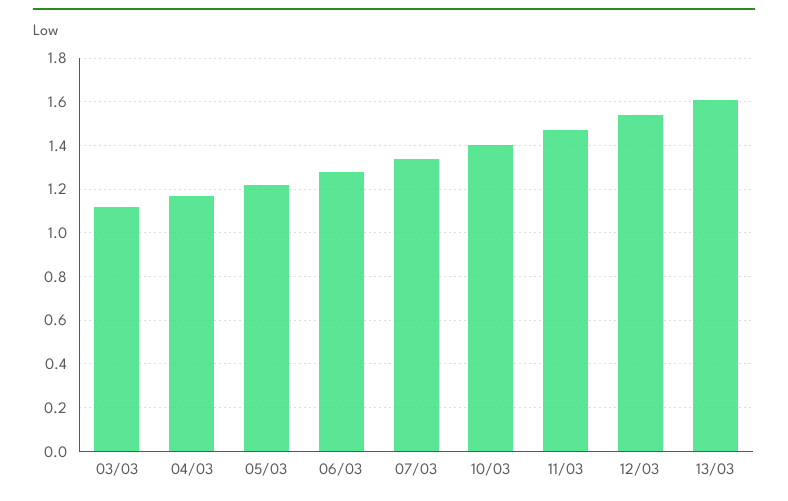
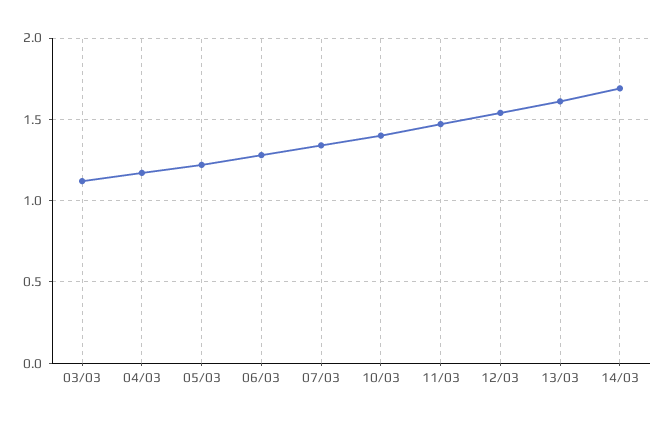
14/03: none -> 1.7

